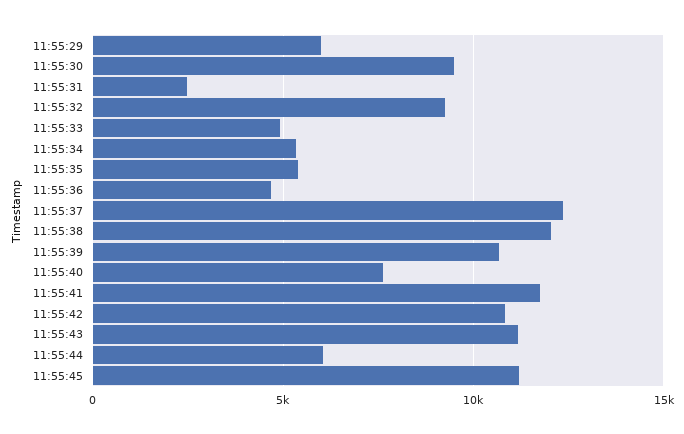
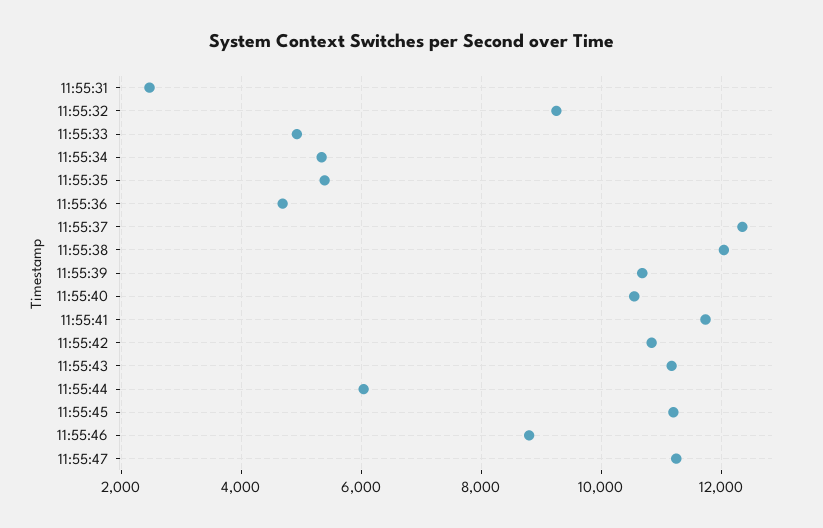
11:55:29: 6000 -> none
11:55:30: 9500 -> none
11:55:40: 7500 -> 10600
11:55:46: none -> 8800
11:55:47: none -> 11200

